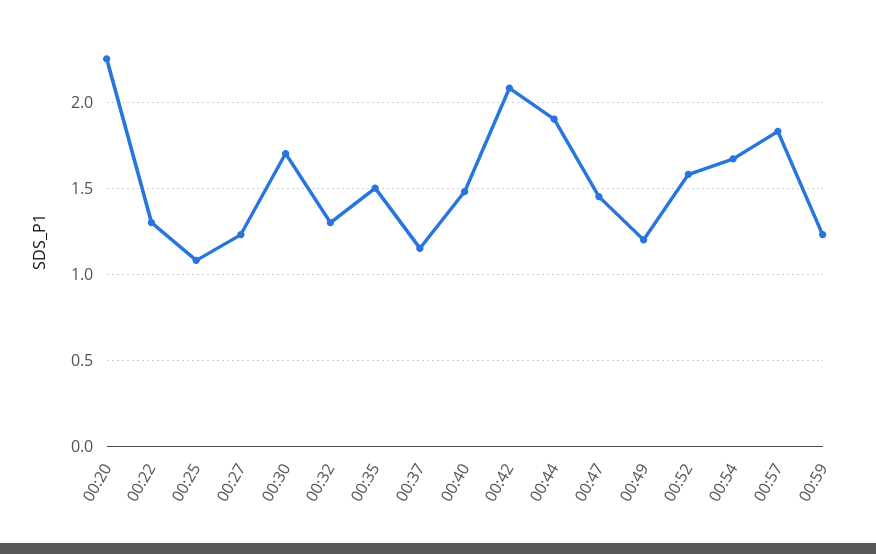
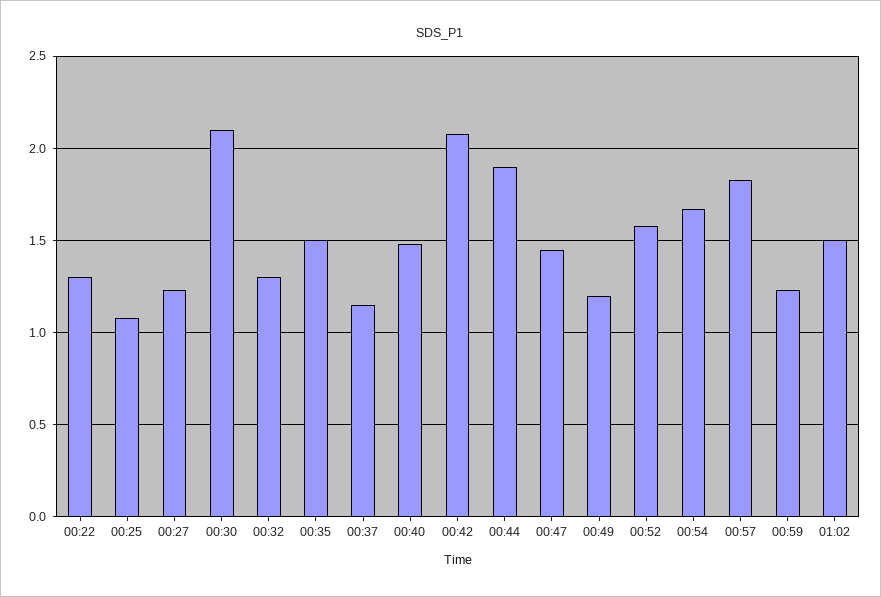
00:20: 2.25 -> none
00:30: 1.7 -> 2.1
01:02: none -> 1.5

